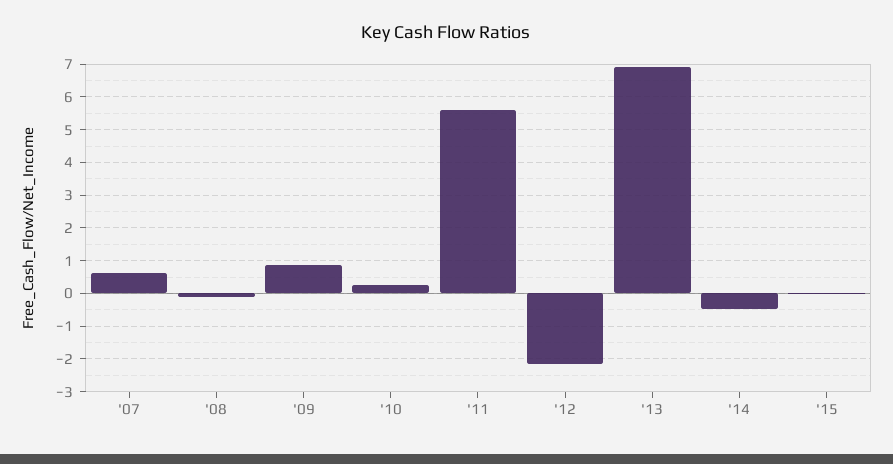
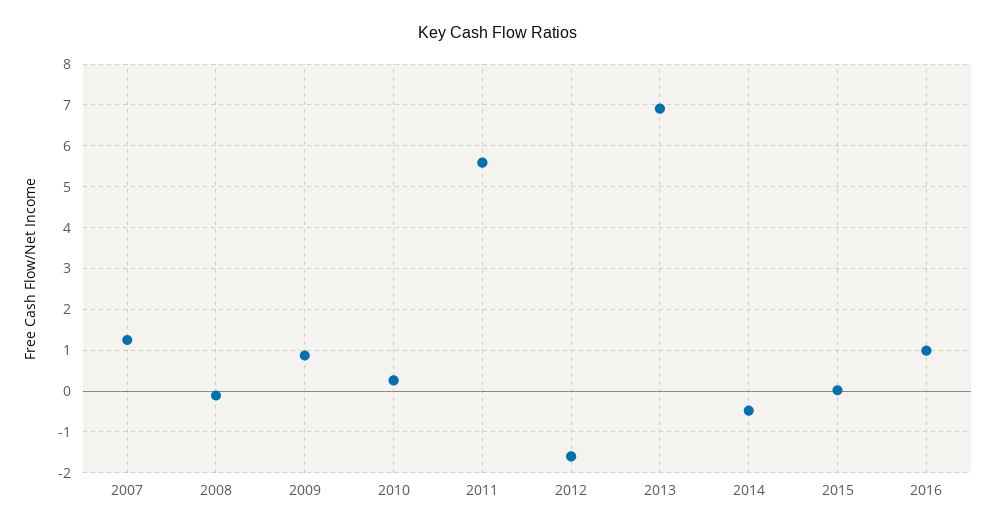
'07: 0.6 -> 1.2
'12: -2.2 -> -1.6
2016: none -> 1

